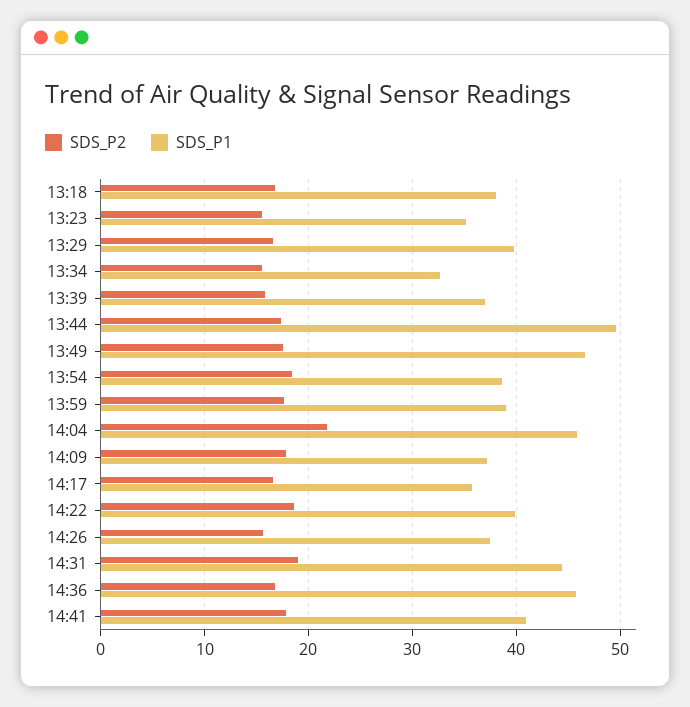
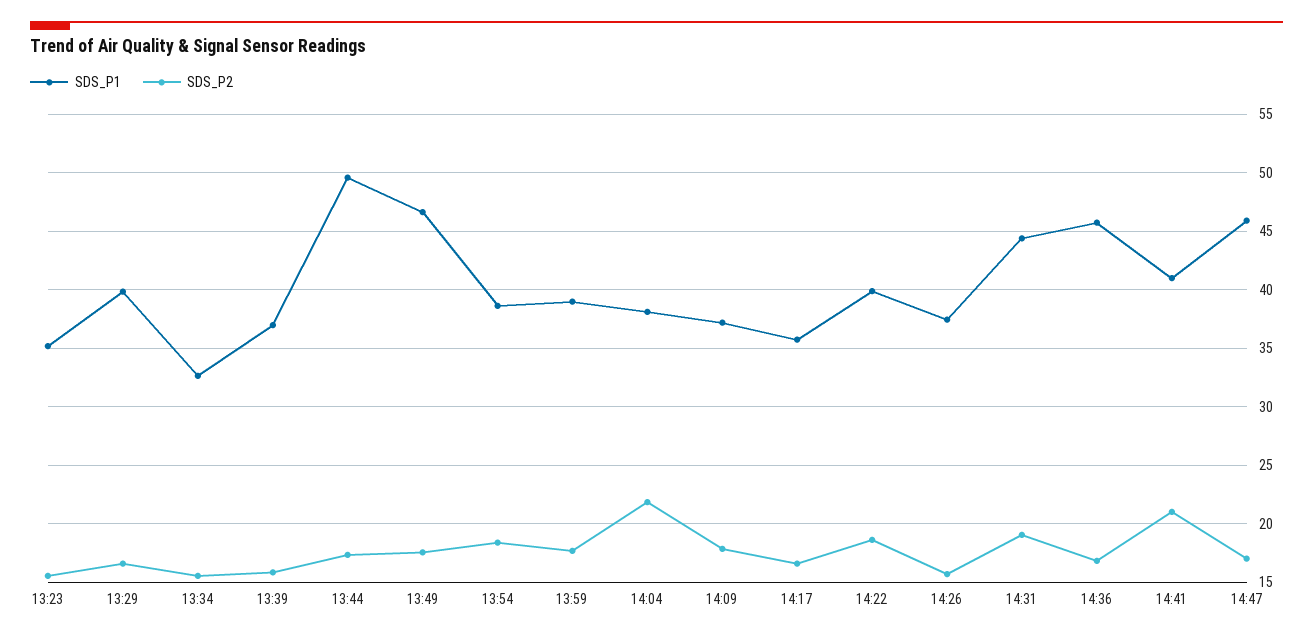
SDS_P2, 13:18: 17 -> none
SDS_P1, 13:18: 38 -> none
SDS_P1, 14:04: 46 -> 38
SDS_P2, 14:41: 18 -> 21
SDS_P1, 14:47: none -> 46
SDS_P2, 14:47: none -> 17

